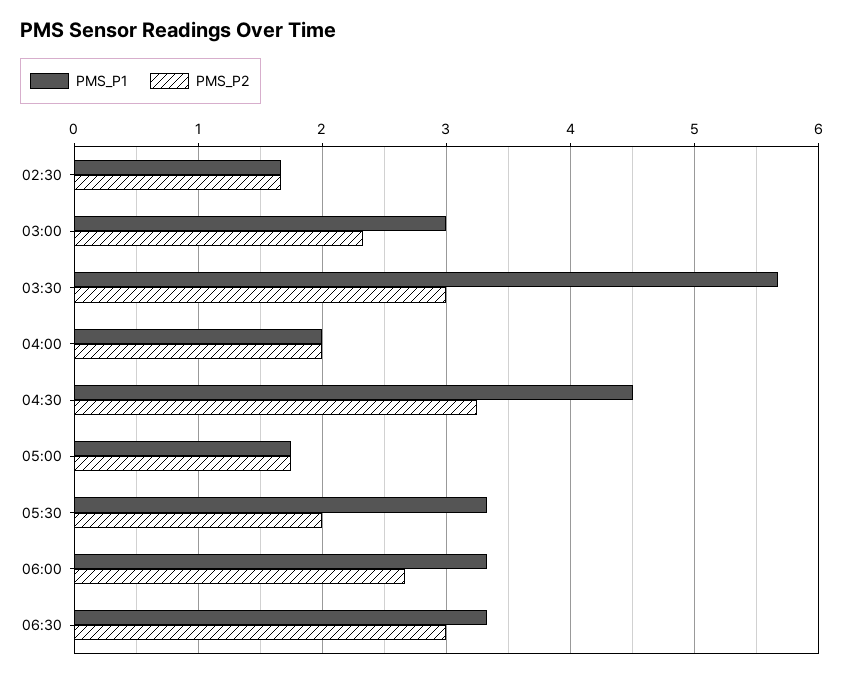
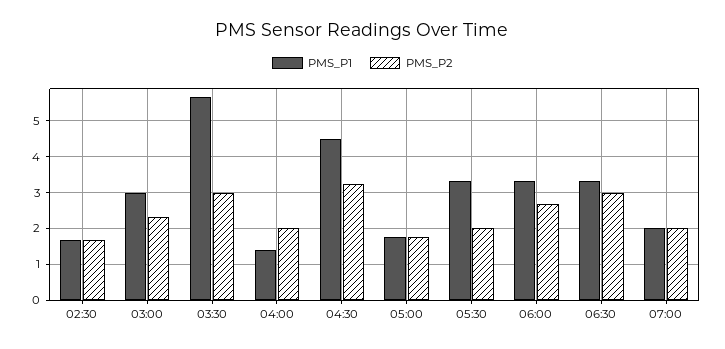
PMS_P1, 04:00: 2 -> 1.4
PMS_P1, 07:00: none -> 2
PMS_P2, 07:00: none -> 2

